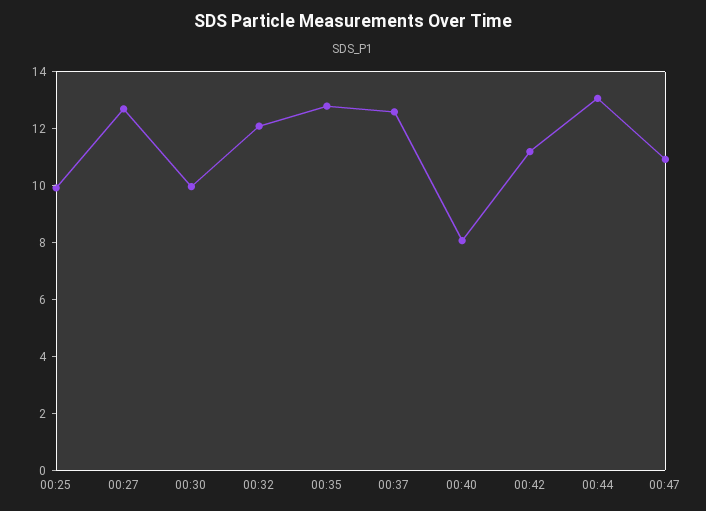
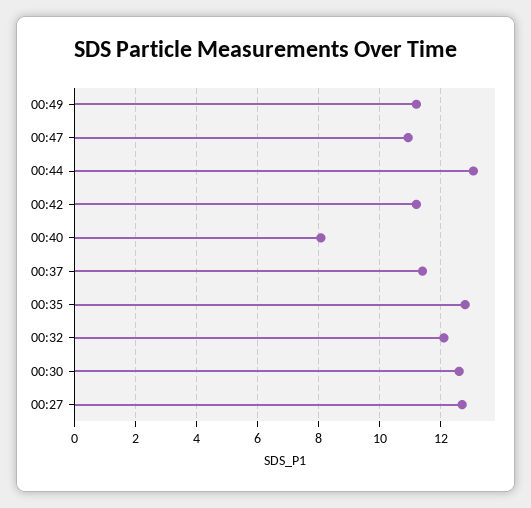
00:25: 10 -> none
00:30: 10 -> 12.6
00:37: 12.5 -> 11.4
00:49: none -> 11.2

